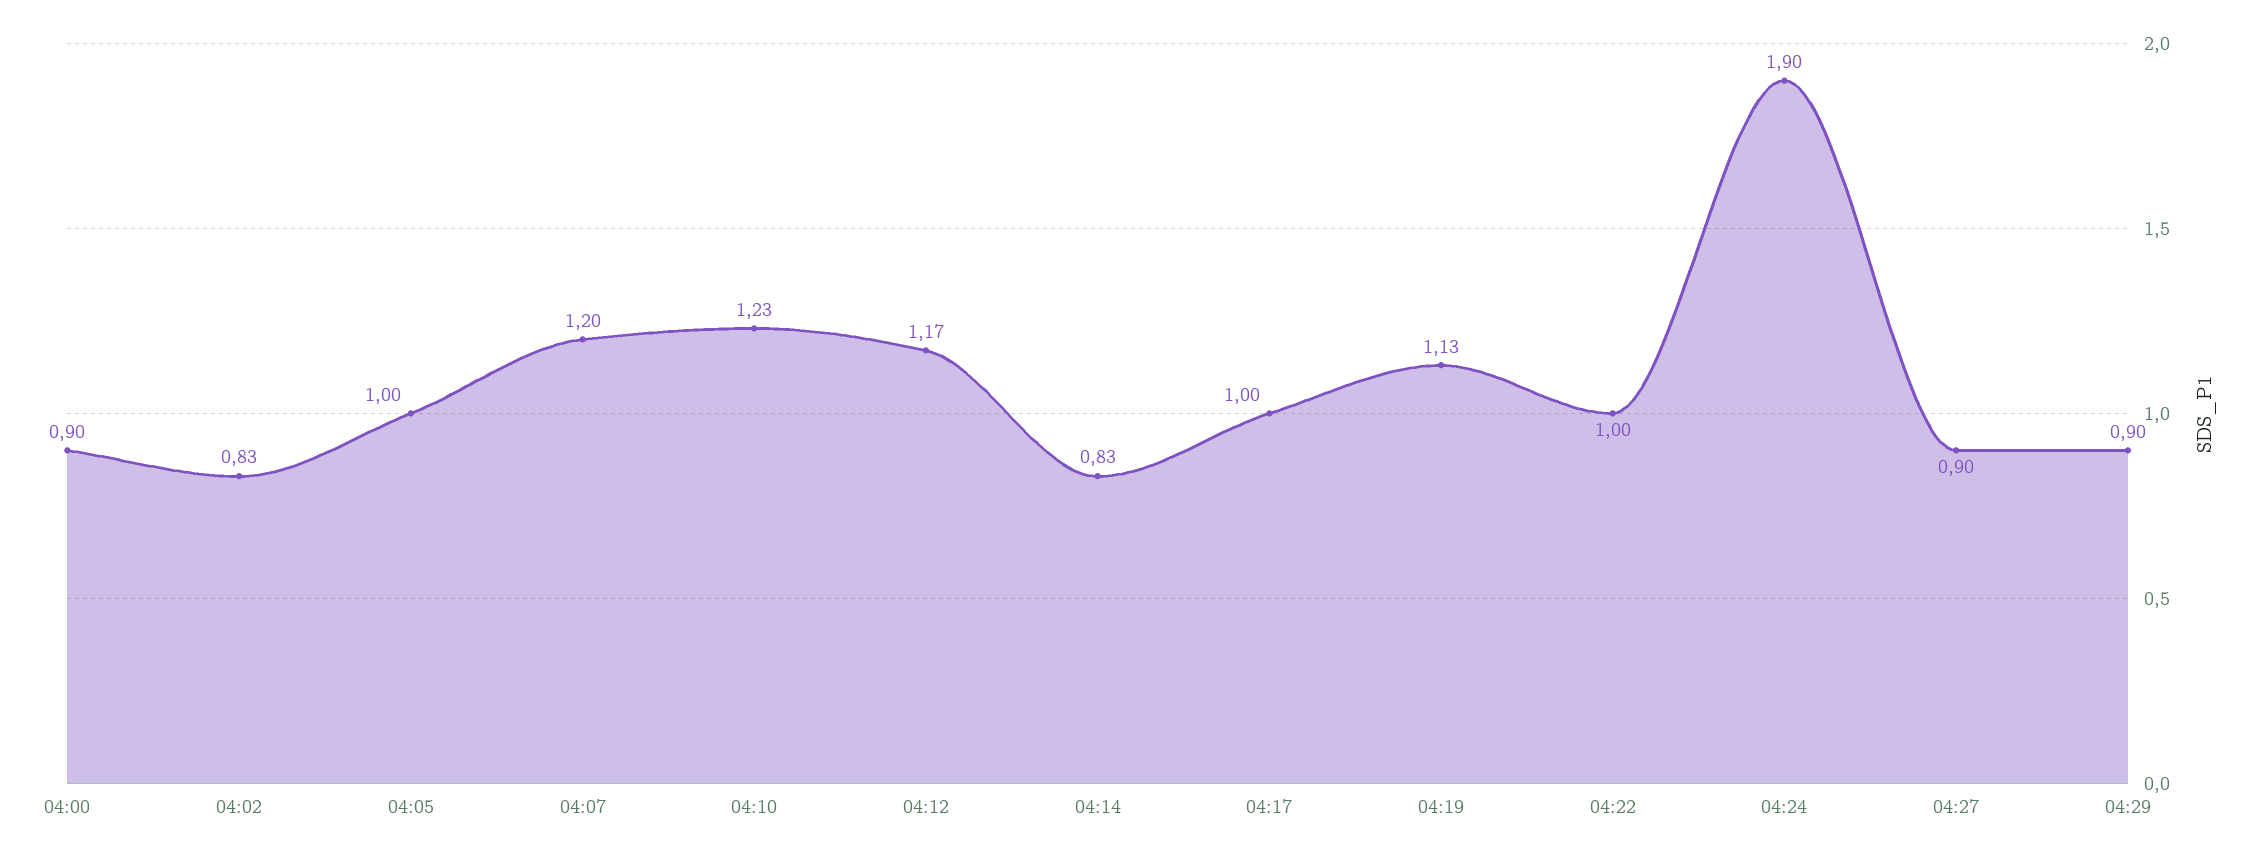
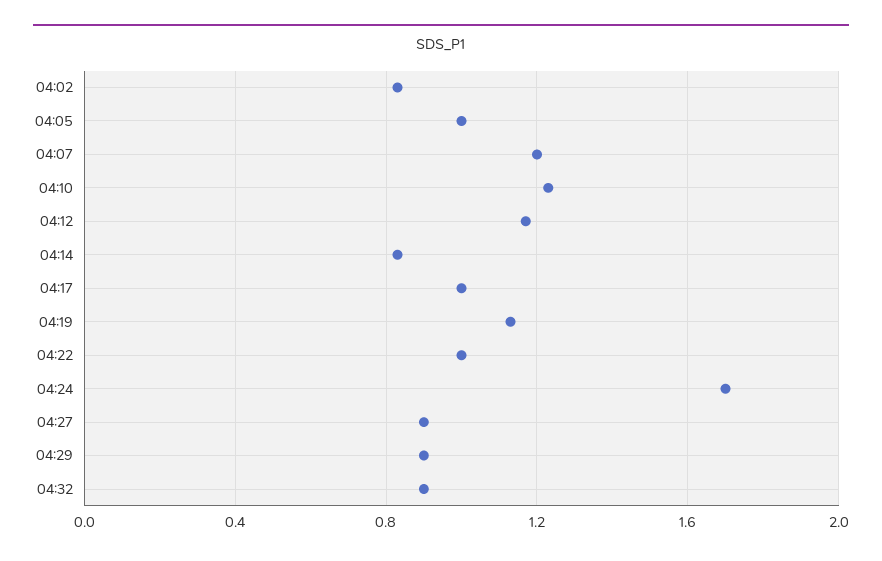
04:00: 0.9 -> none
04:24: 1.9 -> 1.7
04:32: none -> 0.9

